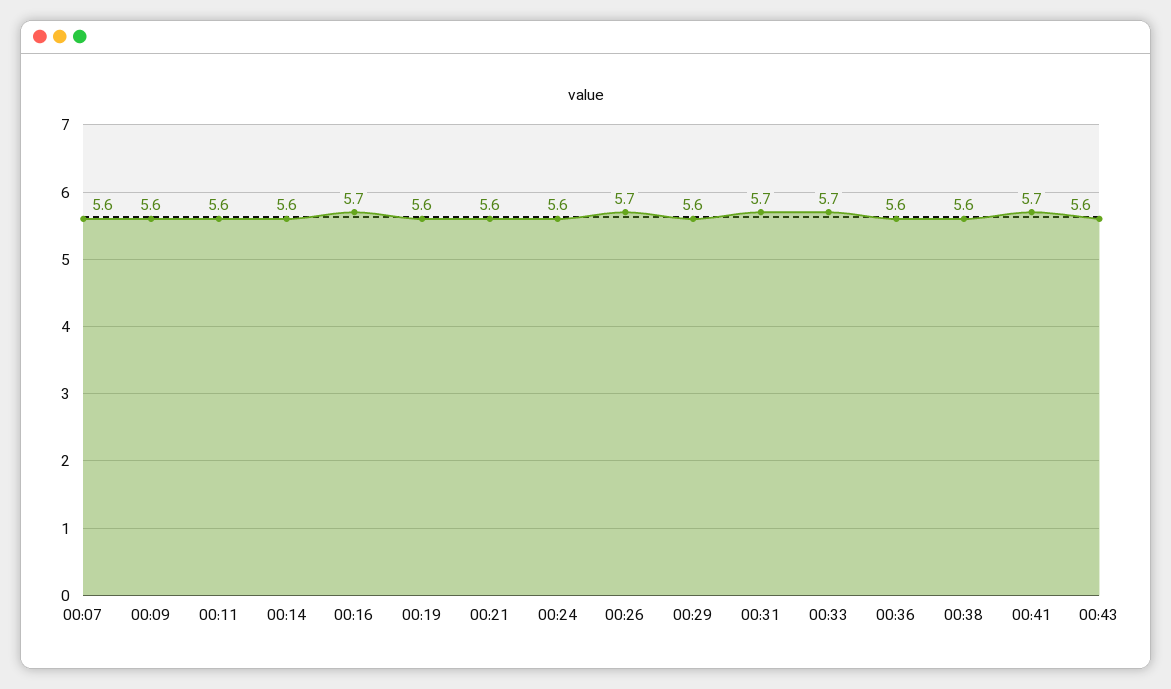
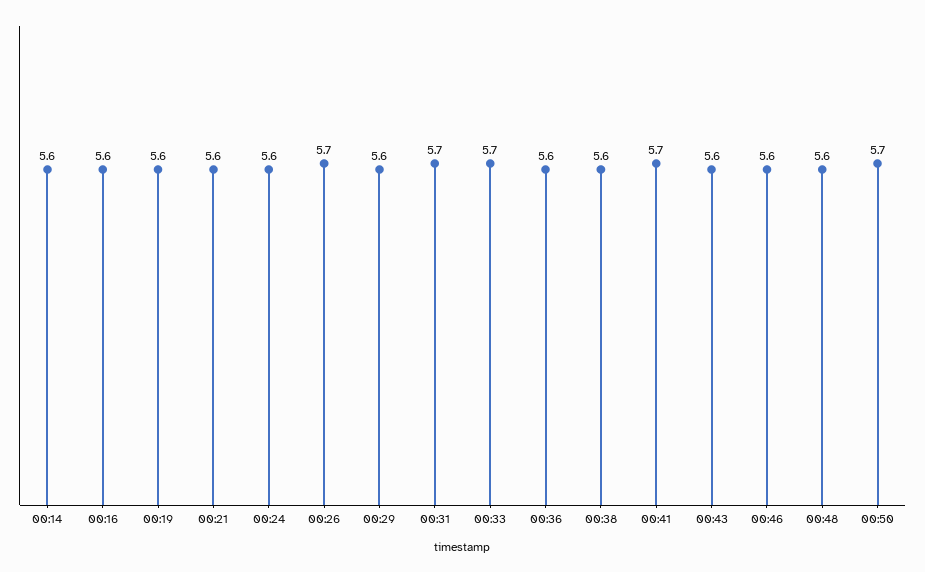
00:07: 5.6 -> none
00:09: 5.6 -> none
00:11: 5.6 -> none
00:16: 5.7 -> 5.6
00:46: none -> 5.6
00:48: none -> 5.6
00:50: none -> 5.7

